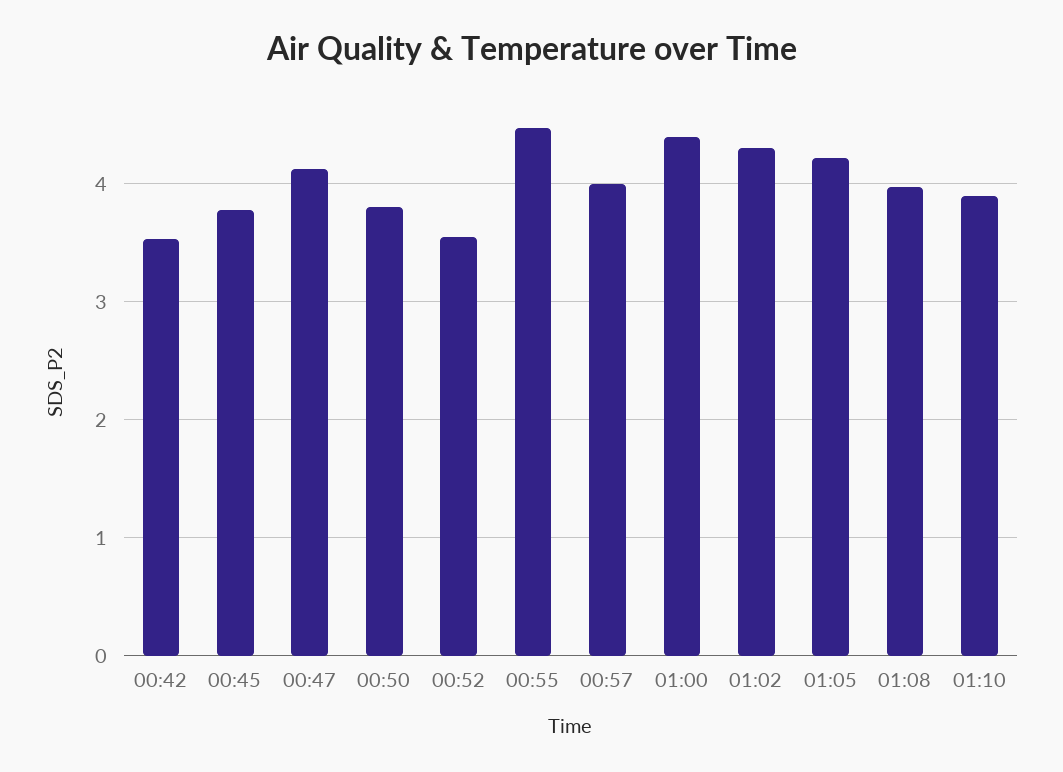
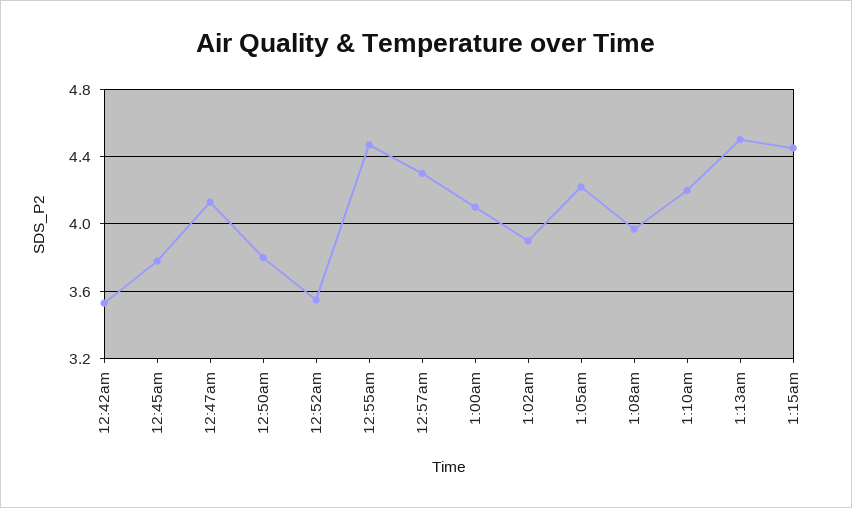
00:57: 4 -> 4.3
01:00: 4.4 -> 4.1
01:02: 4.3 -> 3.9
01:10: 3.9 -> 4.2
1:13am: none -> 4.5
1:15am: none -> 4.45

